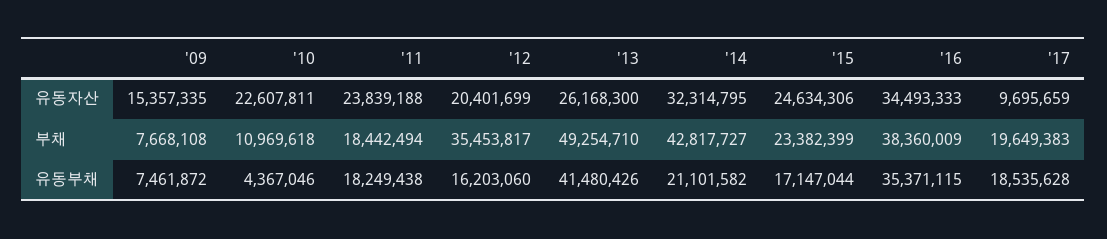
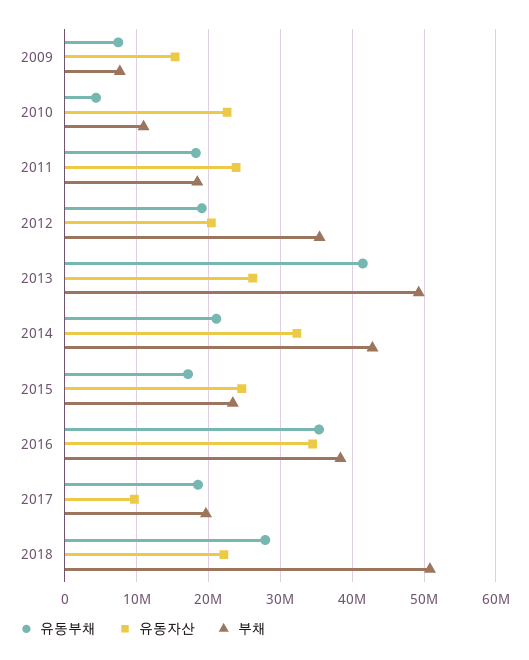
유동부채, '12: 16203060 -> 19000000
유동부채, 2018: none -> 28000000
유동자산, 2018: none -> 22000000
부채, 2018: none -> 51000000

